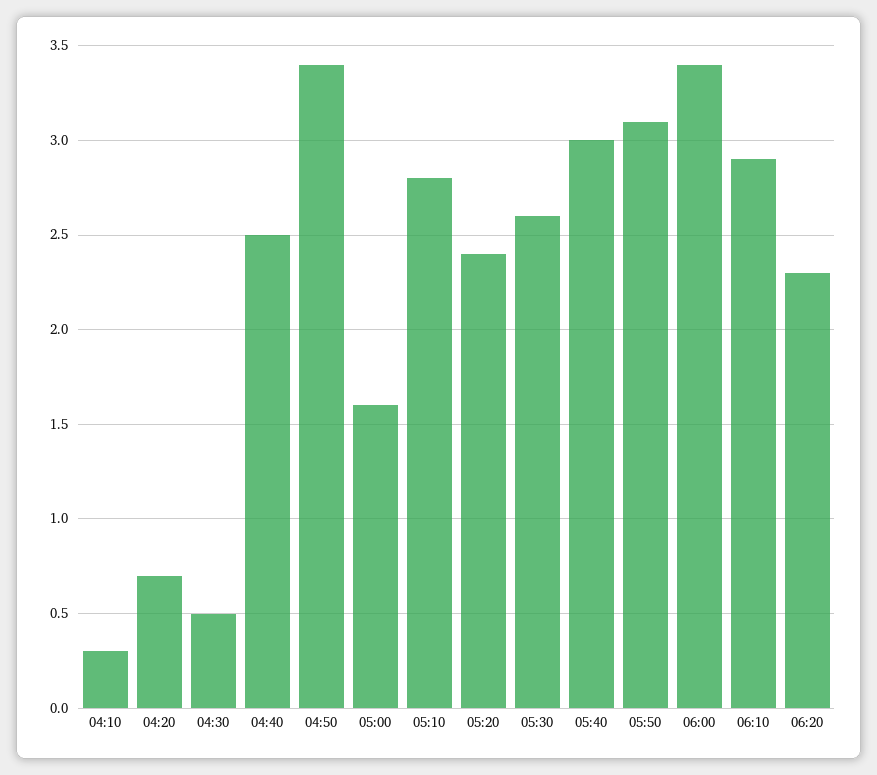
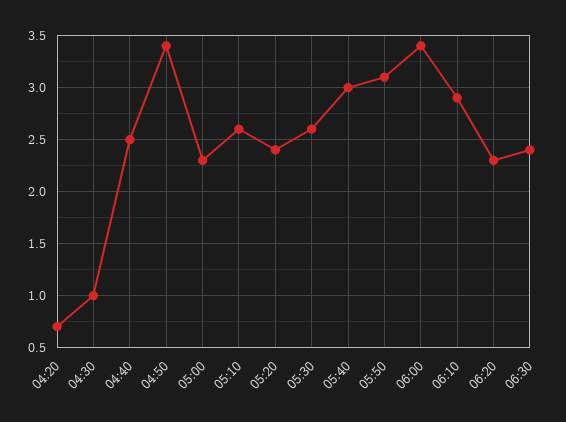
04:10: 0.3 -> none
04:30: 0.5 -> 1
05:00: 1.6 -> 2.3
05:10: 2.8 -> 2.6
06:30: none -> 2.4

